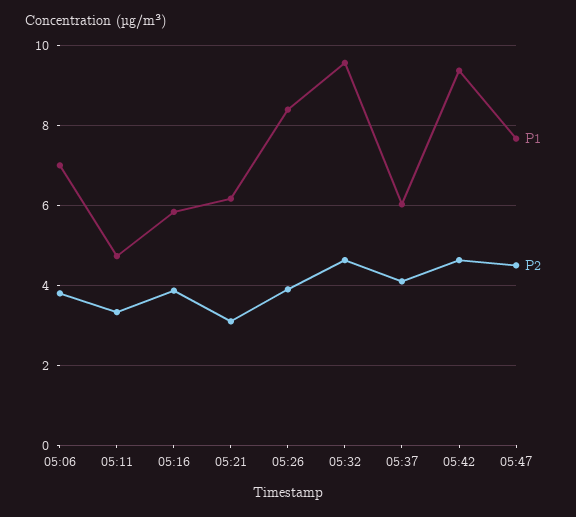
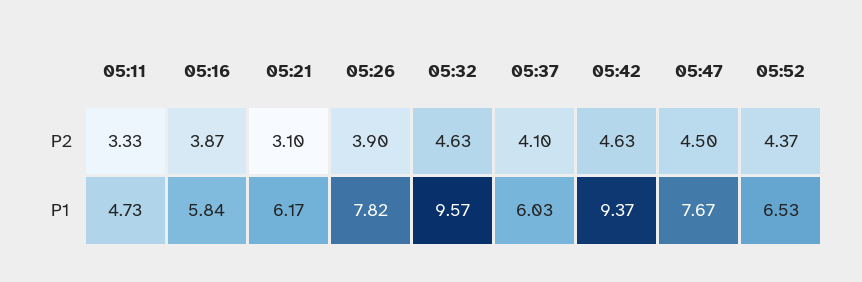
P1, 05:06: 7 -> none
P2, 05:06: 3.8 -> none
P1, 05:26: 8.4 -> 7.82
P2, 05:52: none -> 4.37
P1, 05:52: none -> 6.53

